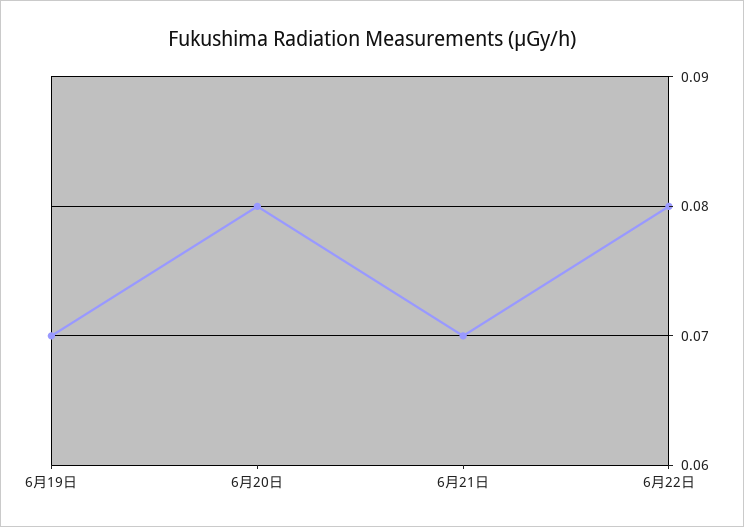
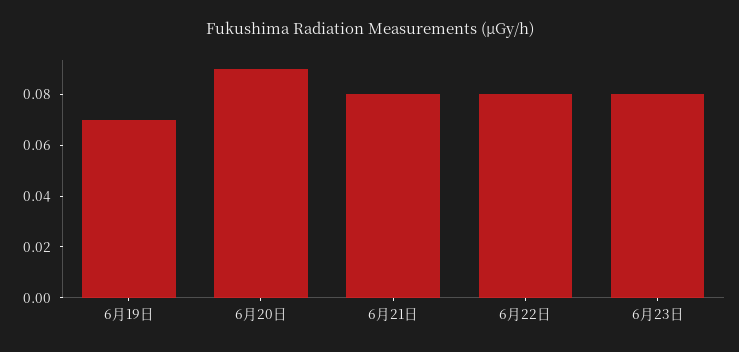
6月20日: 0.08 -> 0.09
6月21日: 0.07 -> 0.08
6月23日: none -> 0.08

